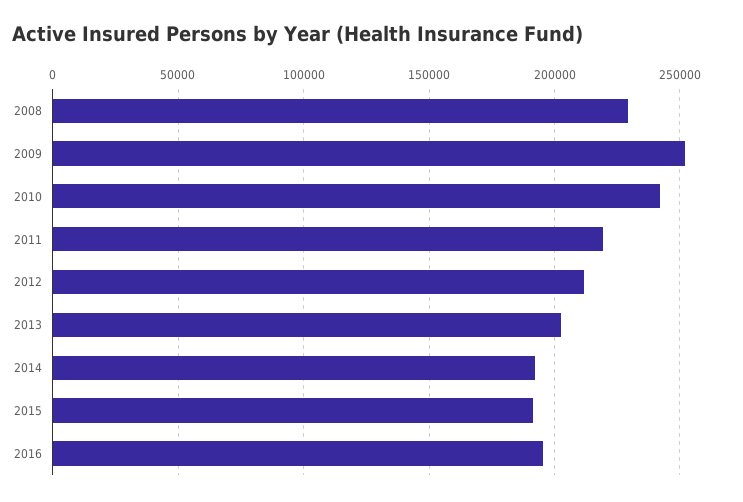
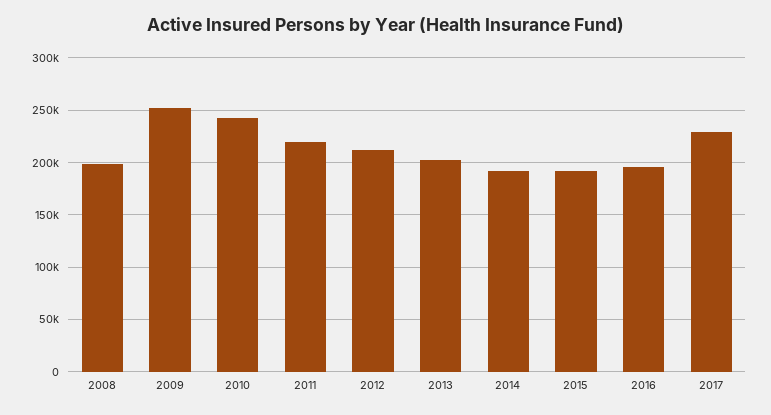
2008: 230000 -> 200000
2017: none -> 230000

